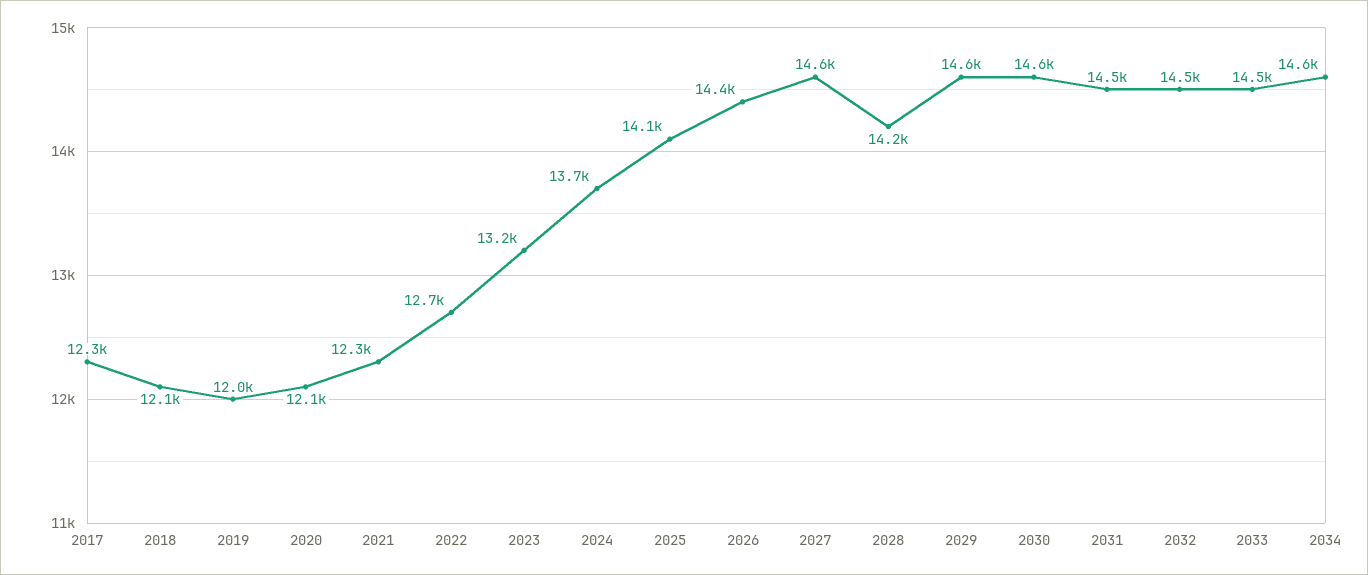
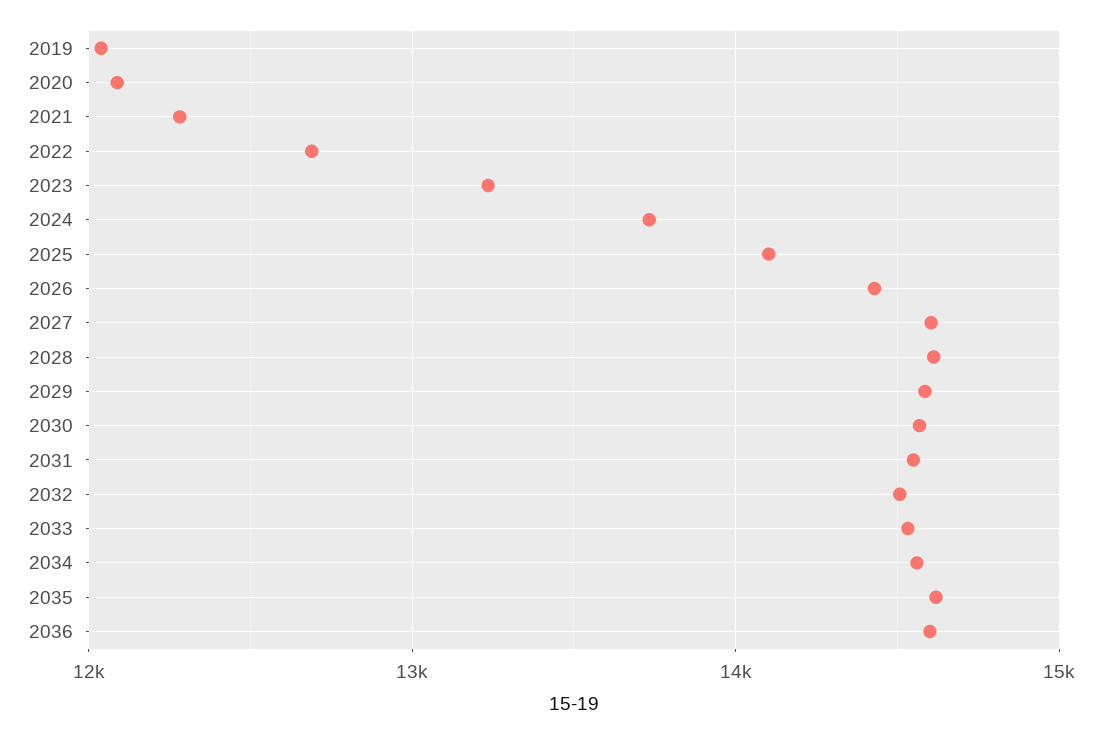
2017: 12300 -> none
2018: 12100 -> none
2028: 14200 -> 14600
2035: none -> 14600
2036: none -> 14600

